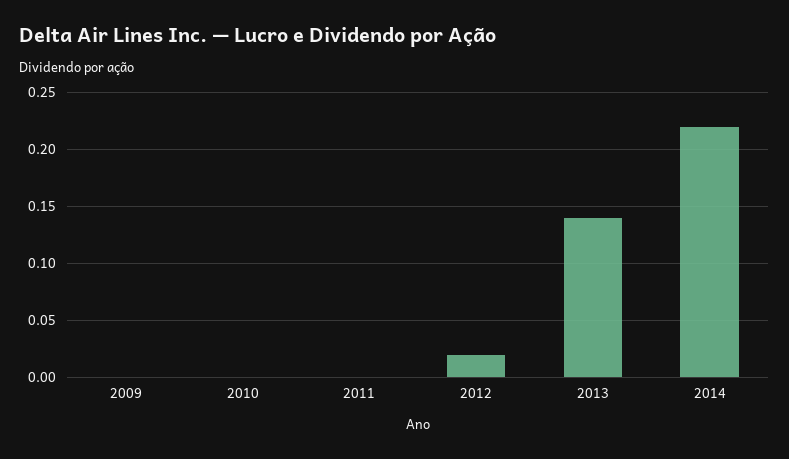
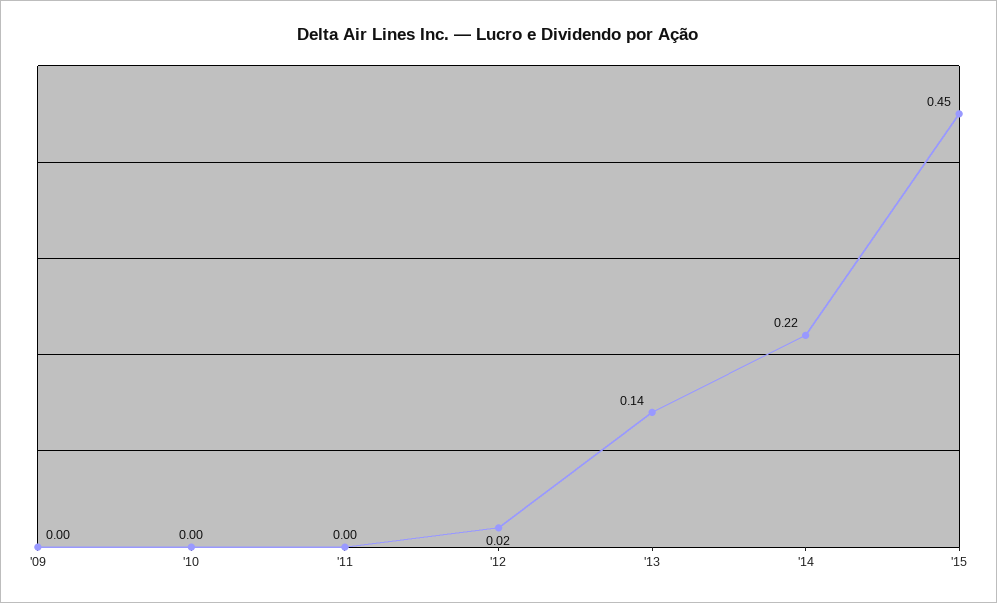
'15: none -> 0.45

